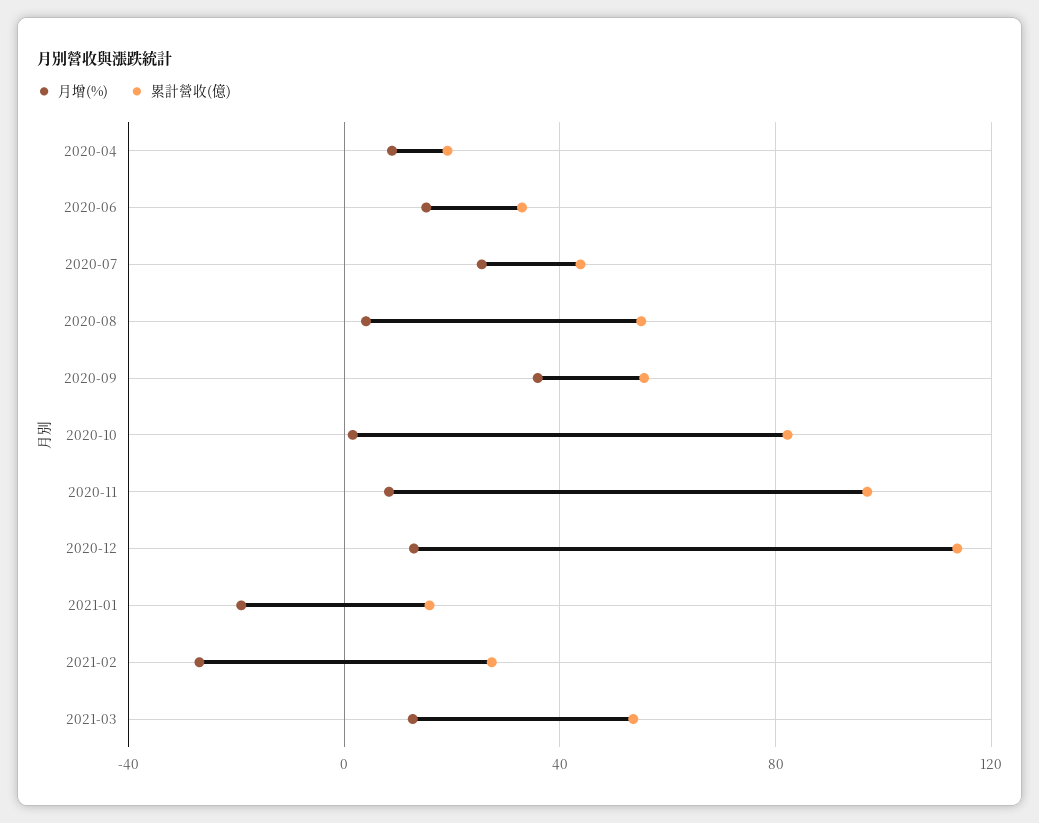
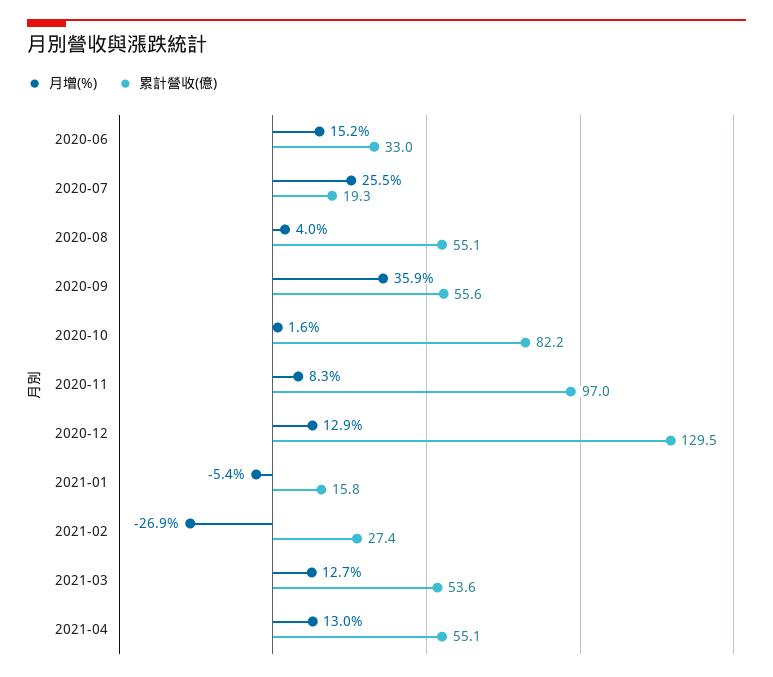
月增(%), 2020-04: 10 -> none
累計營收(億), 2020-04: 20 -> none
累計營收(億), 2020-07: 45 -> 19.3
累計營收(億), 2020-12: 115 -> 129.5
月增(%), 2021-01: -20 -> -5.4
月增(%), 2021-04: none -> 13
累計營收(億), 2021-04: none -> 55.1

